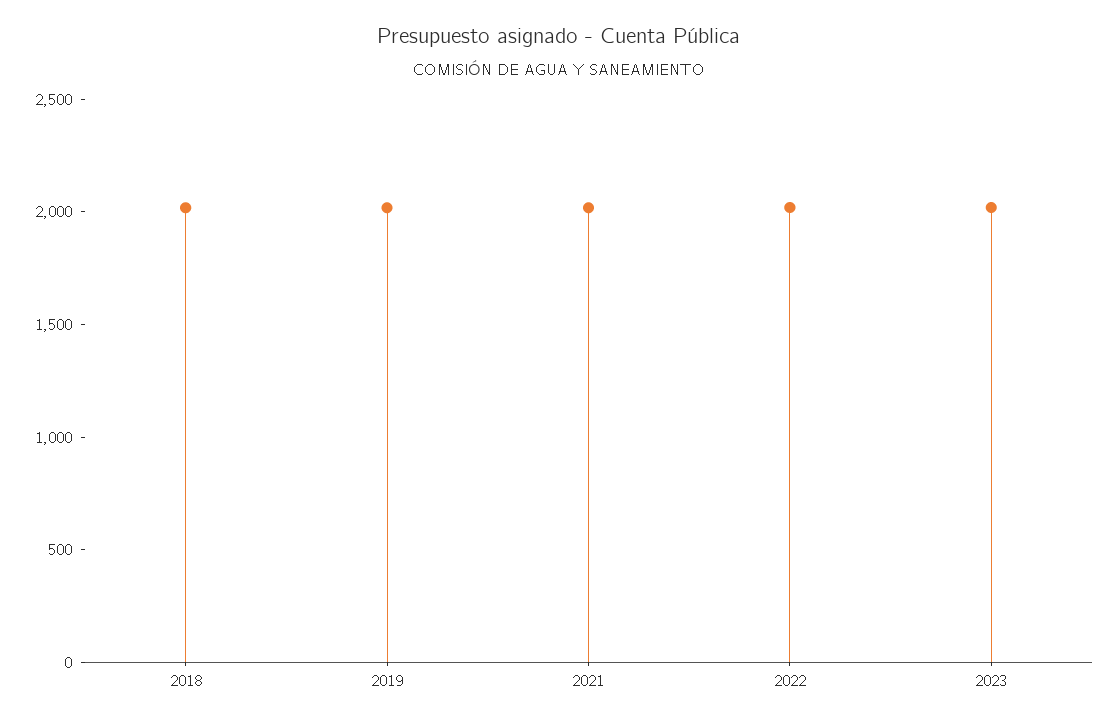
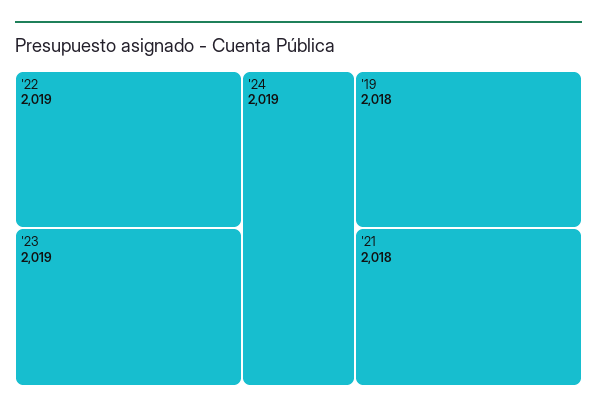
2018: 2000 -> none
'24: none -> 2019

